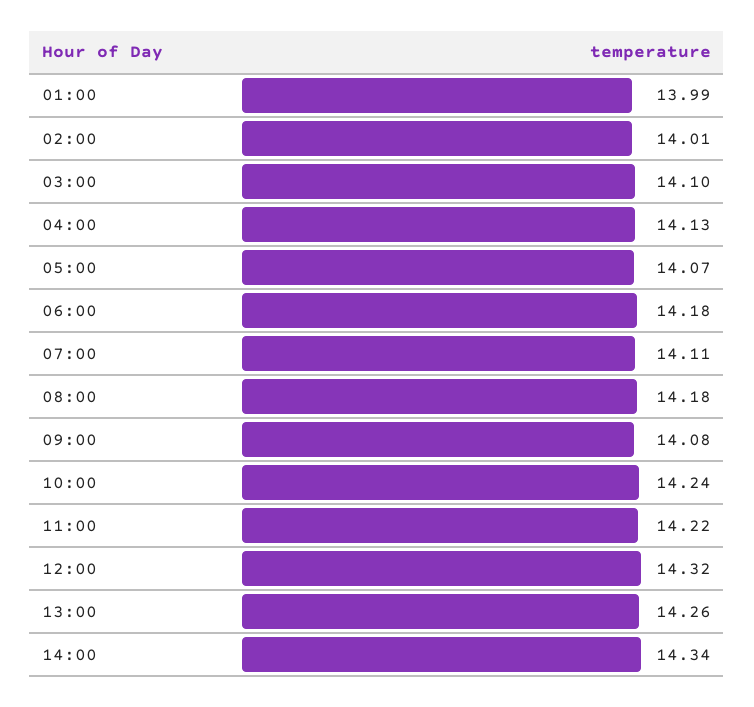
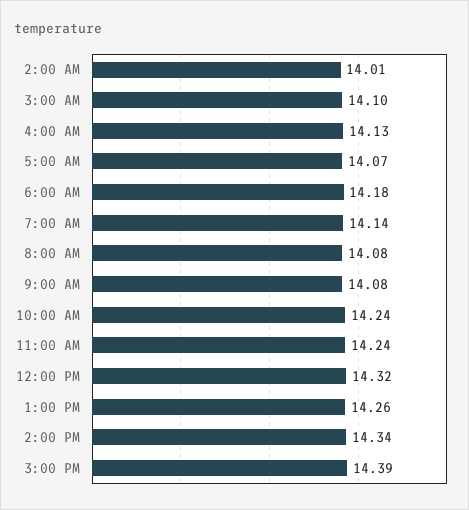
01:00: 13.99 -> none
07:00: 14.11 -> 14.14
08:00: 14.18 -> 14.08
11:00: 14.22 -> 14.24
3:00 PM: none -> 14.39

